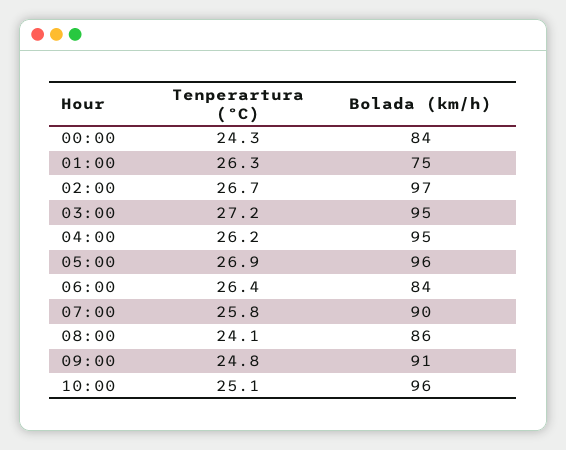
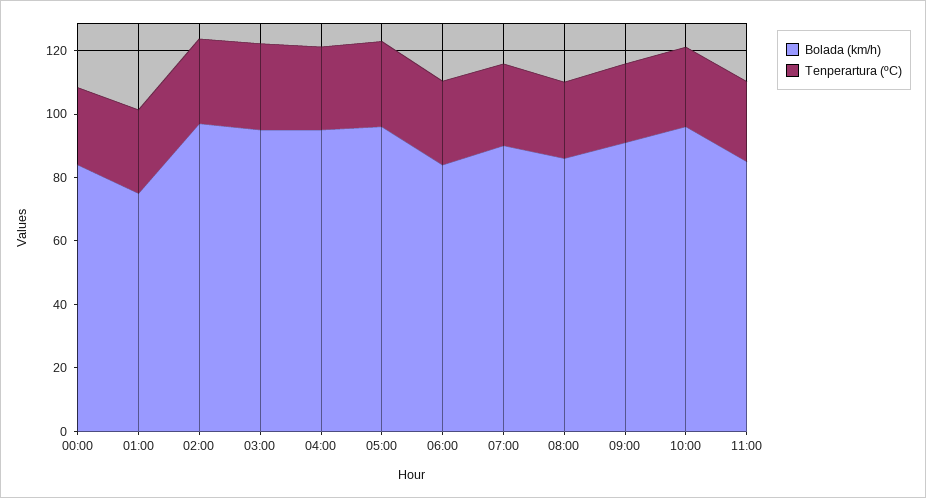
Bolada (km/h), 11:00: none -> 85
Tenperartura (ºC), 11:00: none -> 25

